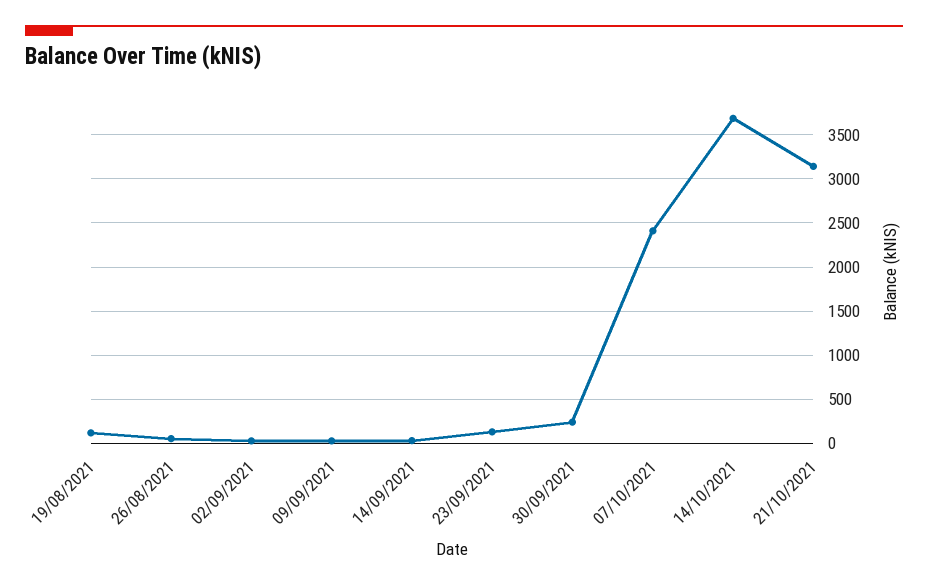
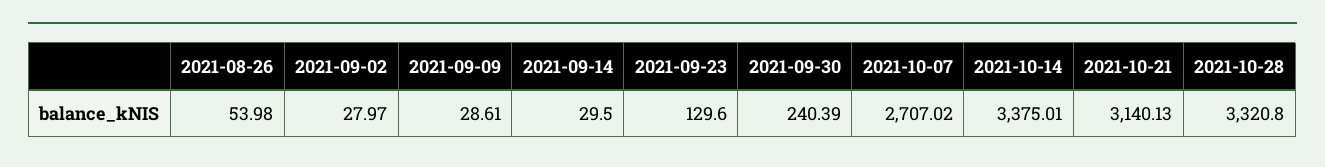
19/08/2021: 100 -> none
07/10/2021: 2400 -> 2707.02
14/10/2021: 3700 -> 3375.01
2021-10-28: none -> 3320.8

